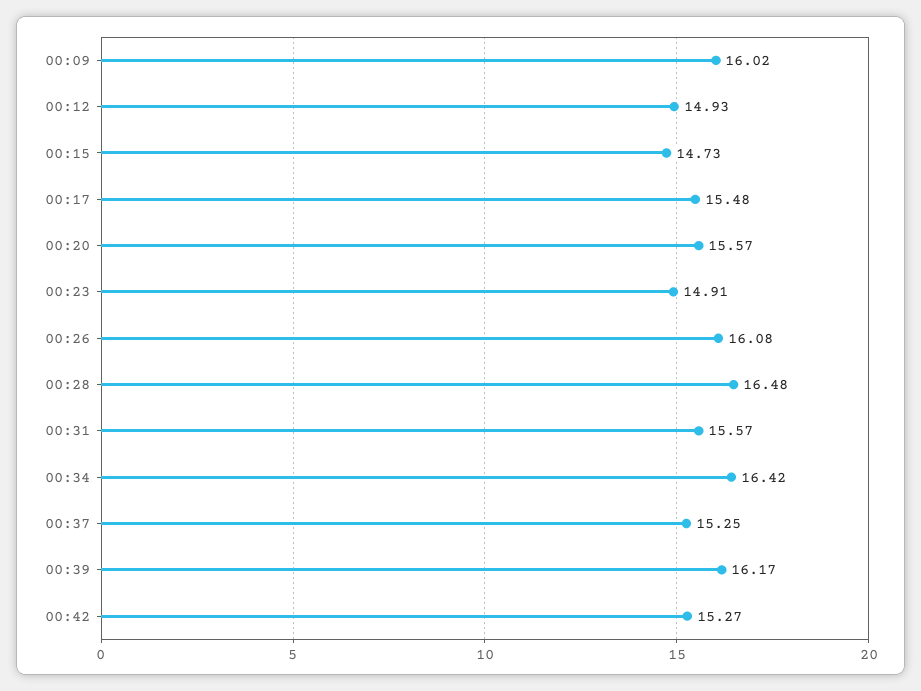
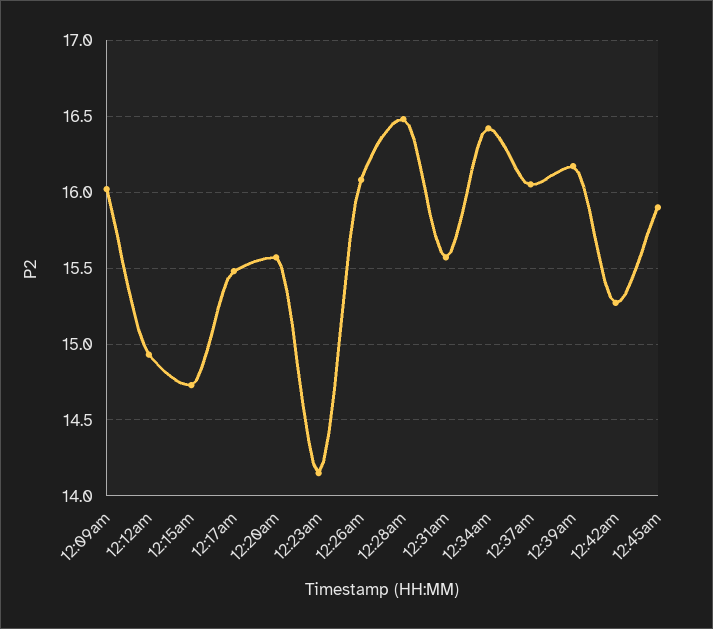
00:23: 14.91 -> 14.15
00:37: 15.25 -> 16.05
12:45am: none -> 15.9

